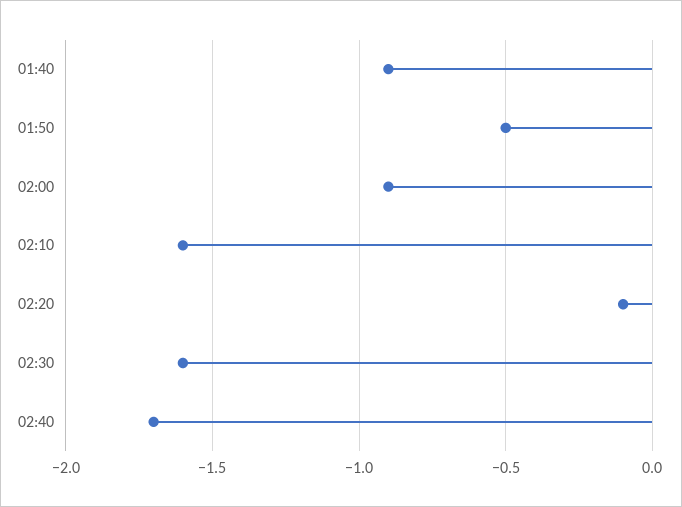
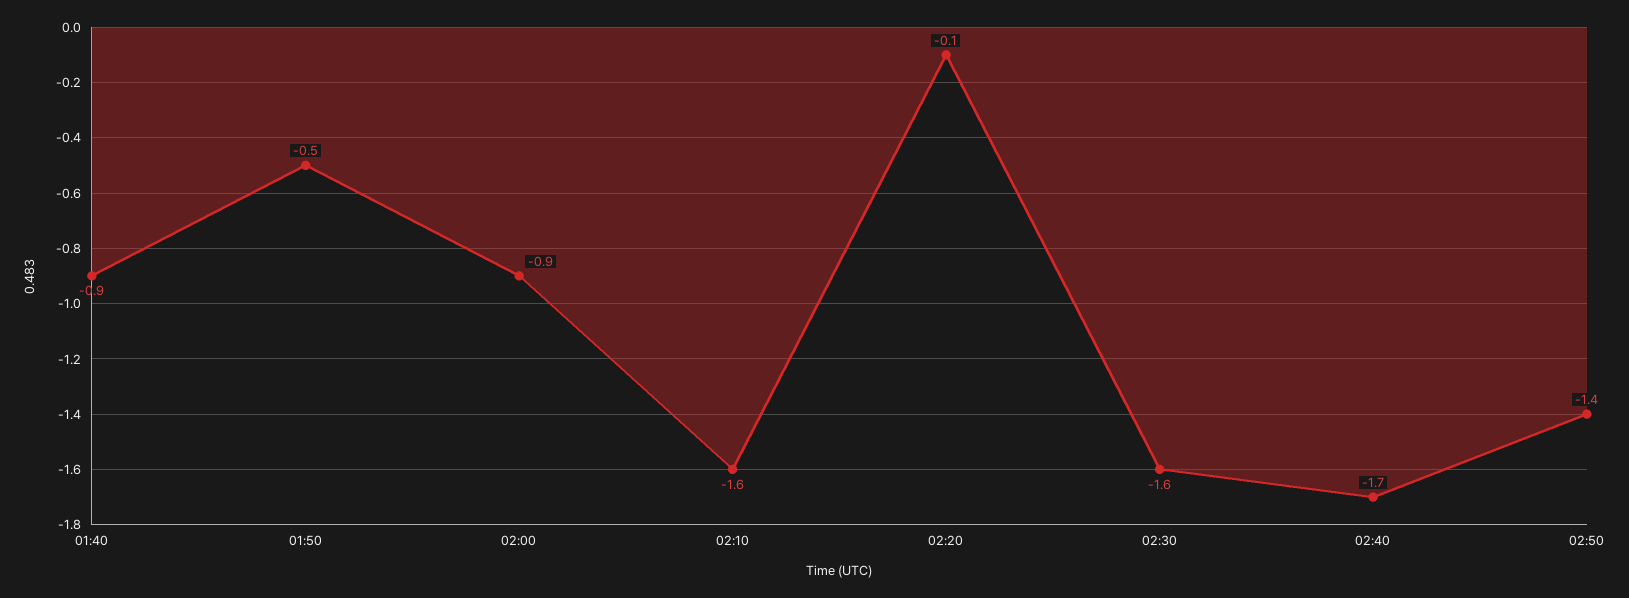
02:50: none -> -1.4

